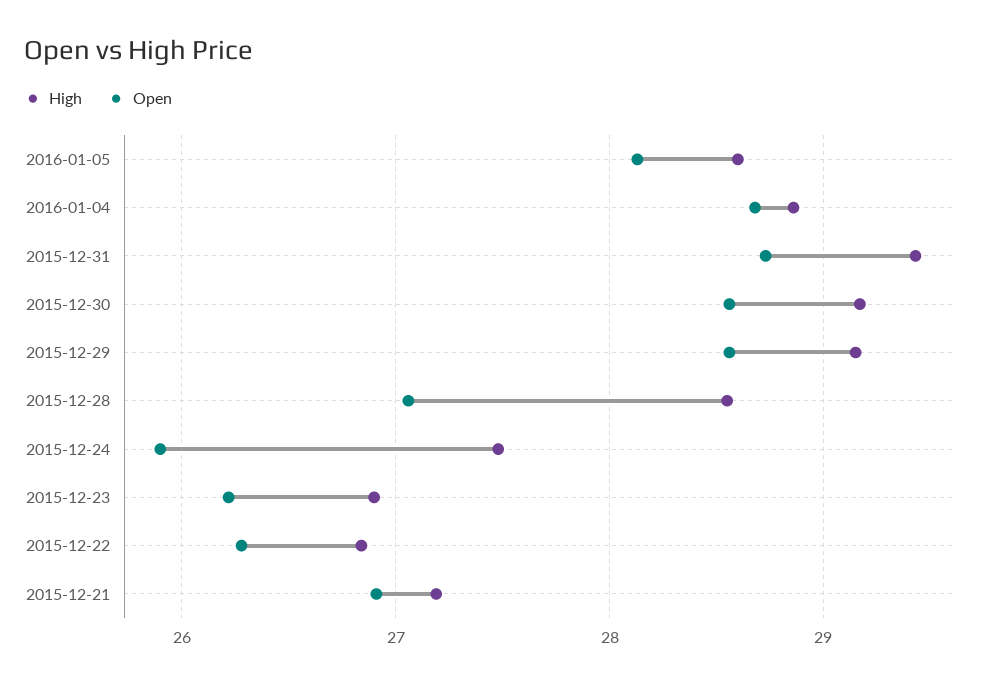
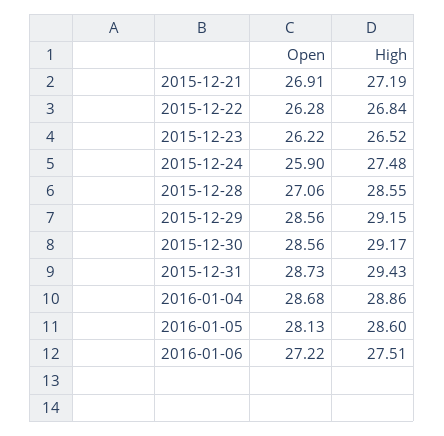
High, 2015-12-23: 26.9 -> 26.52
Open, 2016-01-06: none -> 27.22
High, 2016-01-06: none -> 27.51

